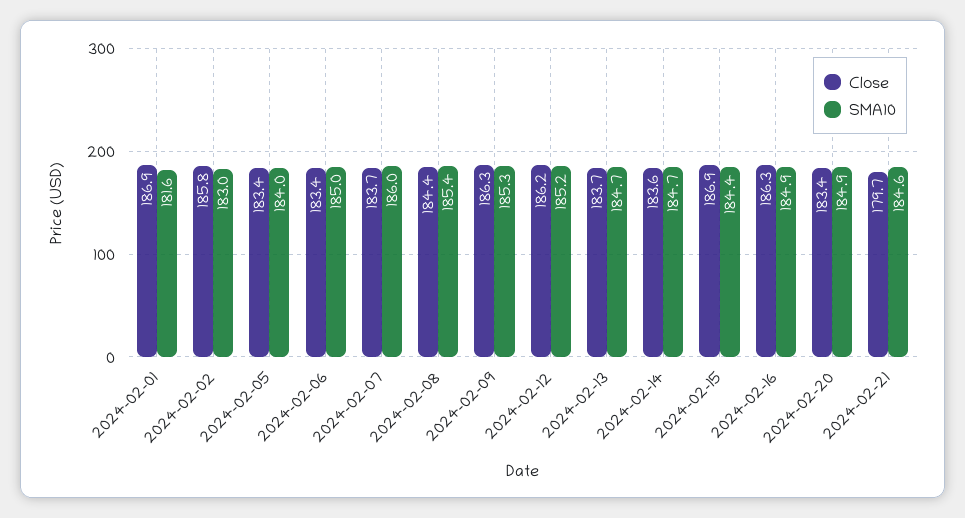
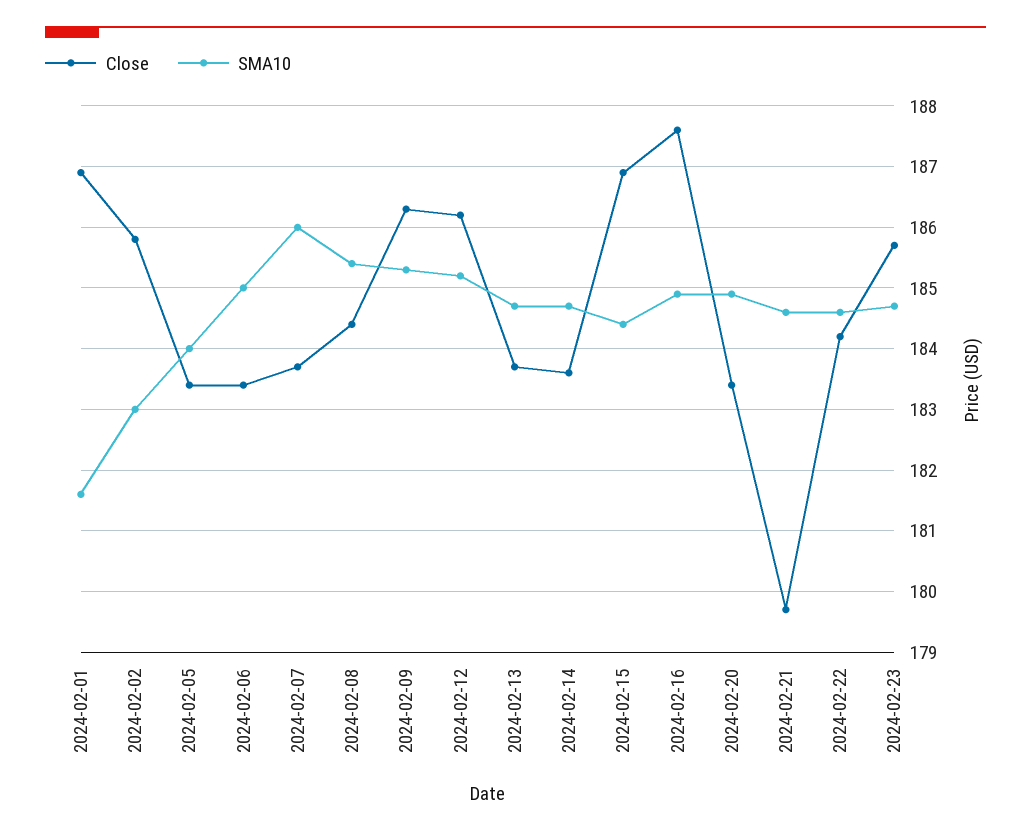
Close, 2024-02-16: 186.3 -> 187.6
Close, 2024-02-22: none -> 184.2
SMA10, 2024-02-22: none -> 184.6
Close, 2024-02-23: none -> 185.7
SMA10, 2024-02-23: none -> 184.7

